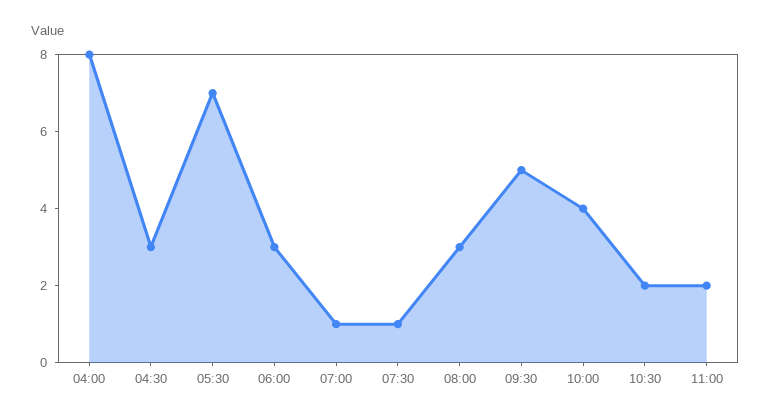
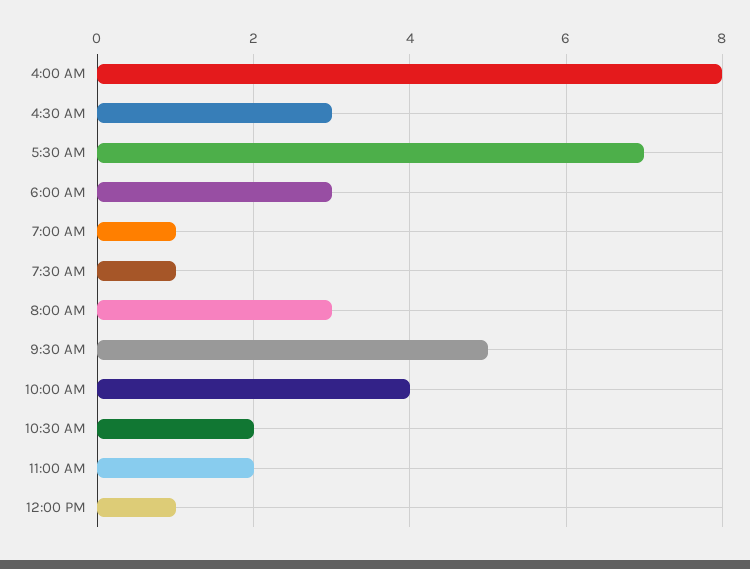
12:00 PM: none -> 1

